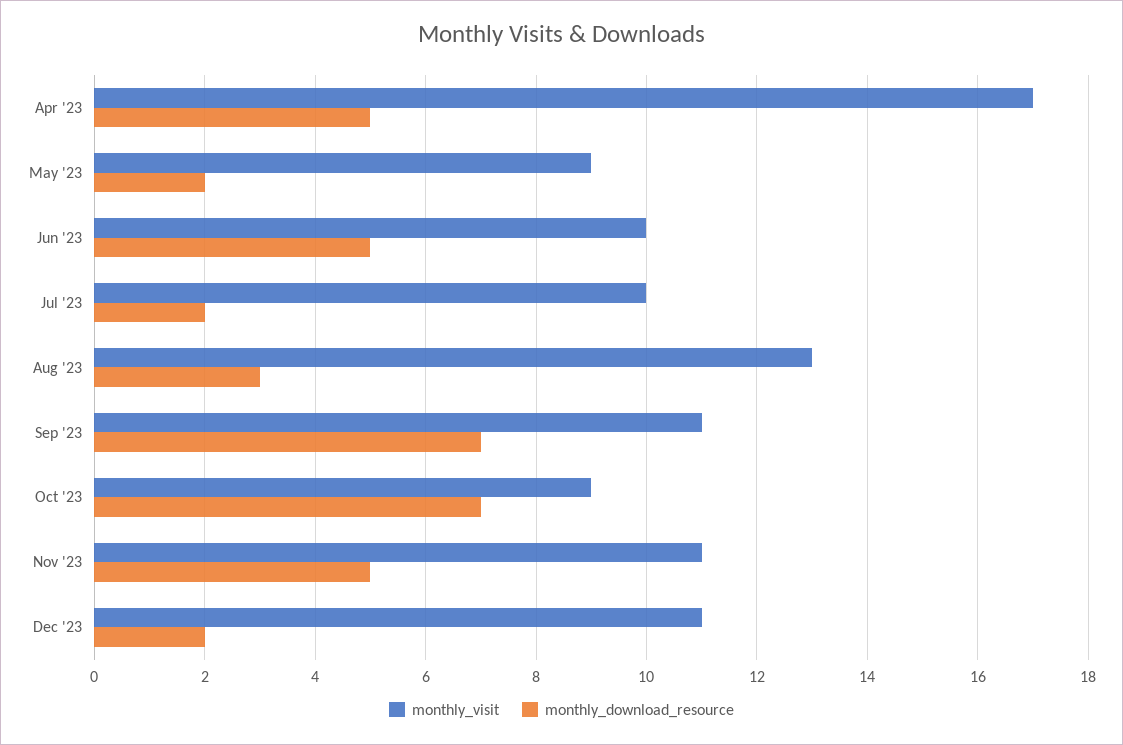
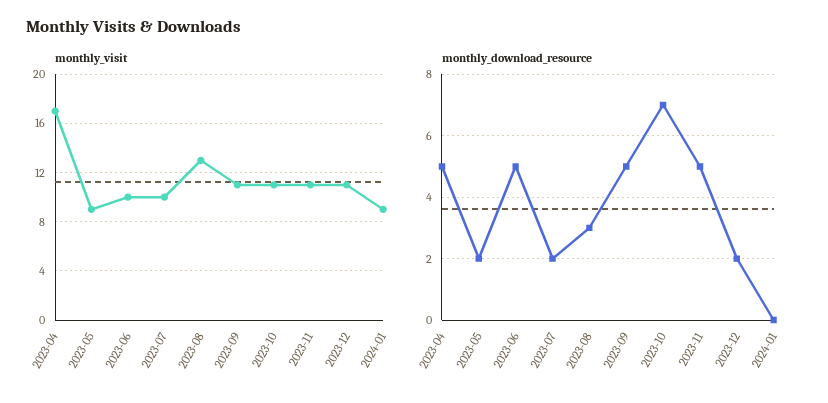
monthly_download_resource, Sep '23: 7 -> 5
monthly_visit, Oct '23: 9 -> 11
monthly_visit, 2024-01: none -> 9
monthly_download_resource, 2024-01: none -> 0

